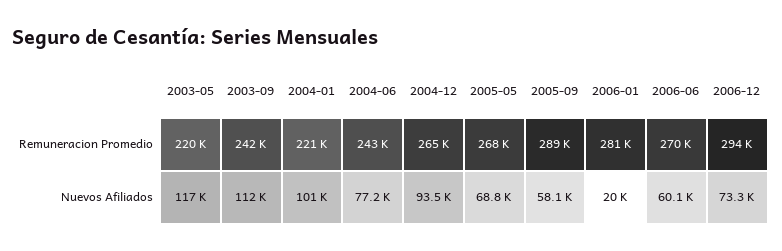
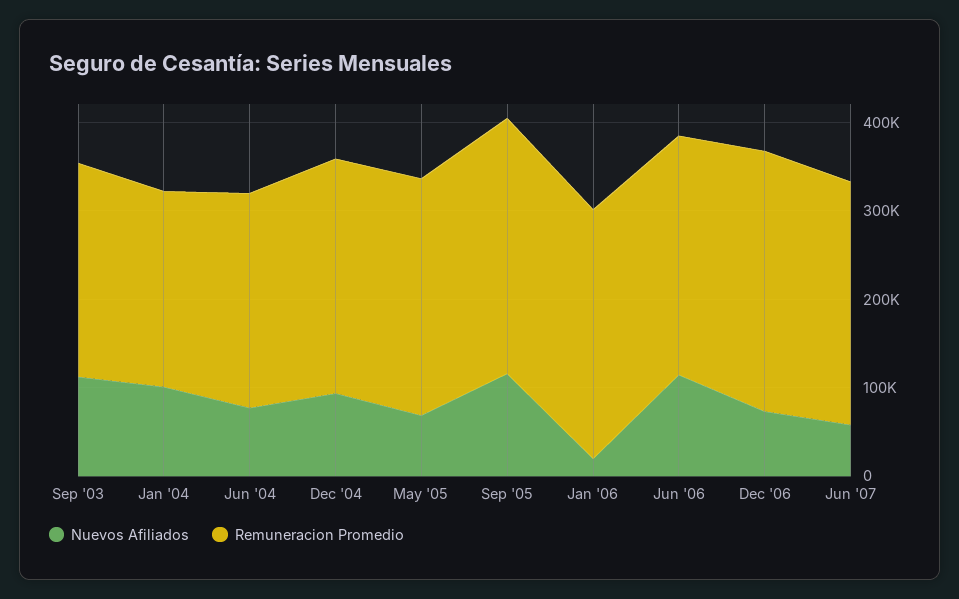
Remuneracion Promedio, 2003-05: 220000 -> none
Nuevos Afiliados, 2003-05: 117000 -> none
Nuevos Afiliados, 2005-09: 58100 -> 120000
Nuevos Afiliados, 2006-06: 60100 -> 120000
Nuevos Afiliados, Jun '07: none -> 60000
Remuneracion Promedio, Jun '07: none -> 280000

